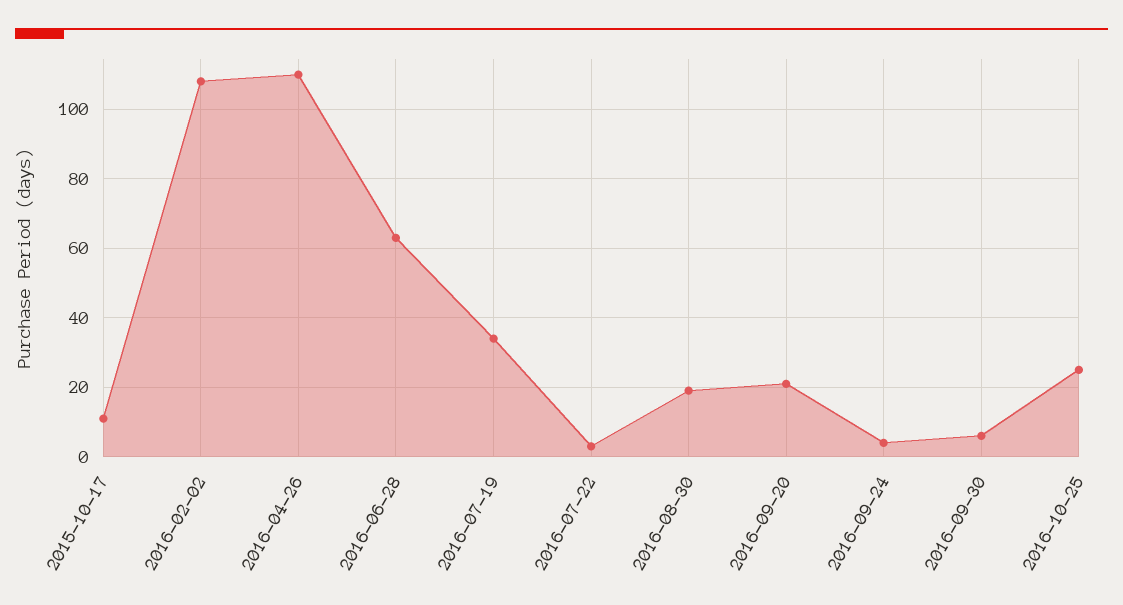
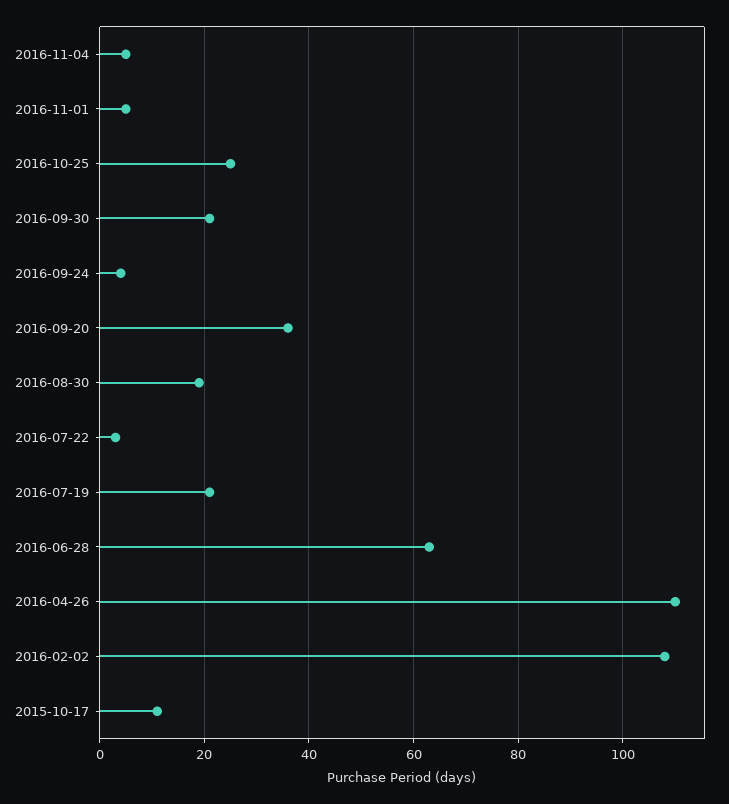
2016-07-19: 35 -> 20
2016-09-20: 20 -> 35
2016-09-30: 5 -> 20
2016-11-04: none -> 5
2016-11-01: none -> 5

